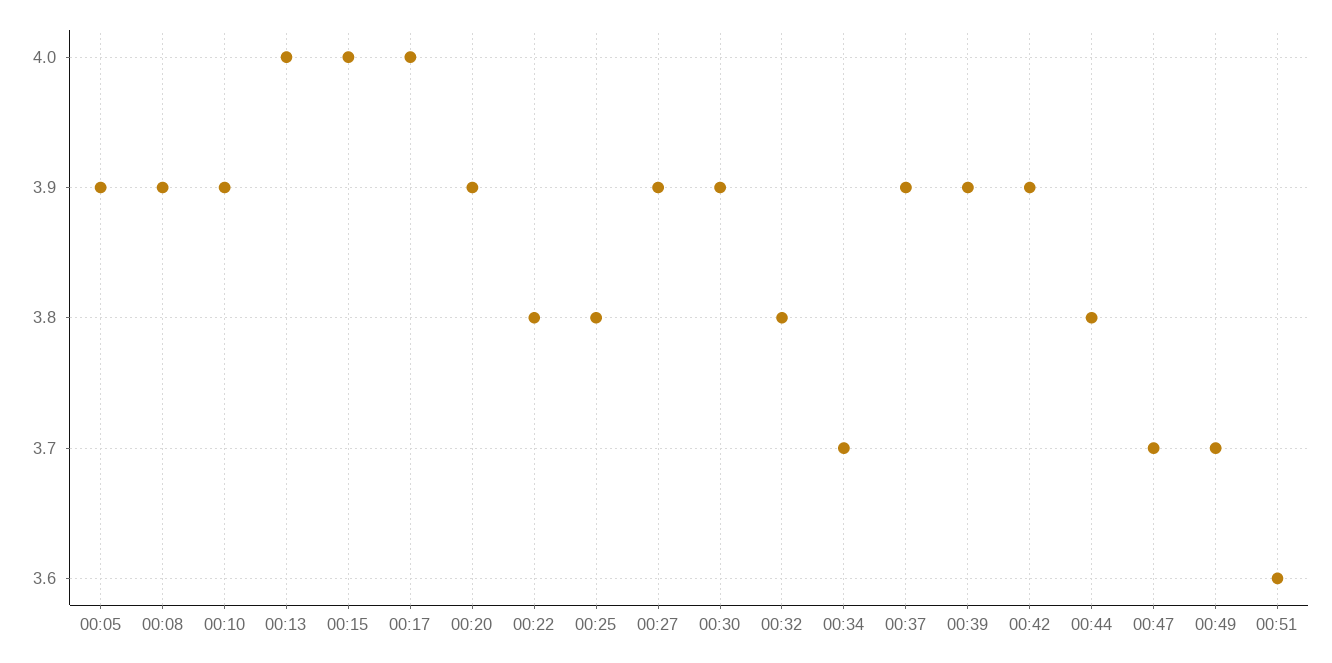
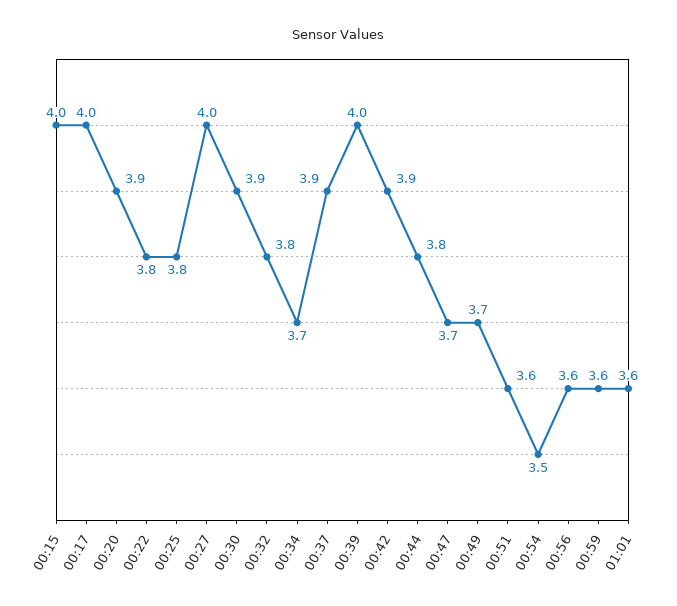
00:05: 3.9 -> none
00:08: 3.9 -> none
00:10: 3.9 -> none
00:13: 4 -> none
00:27: 3.9 -> 4
00:39: 3.9 -> 4
00:54: none -> 3.5
00:56: none -> 3.6
00:59: none -> 3.6
01:01: none -> 3.6

